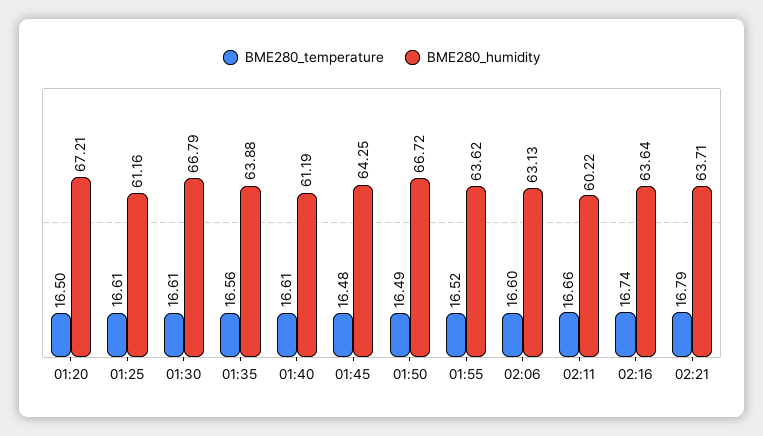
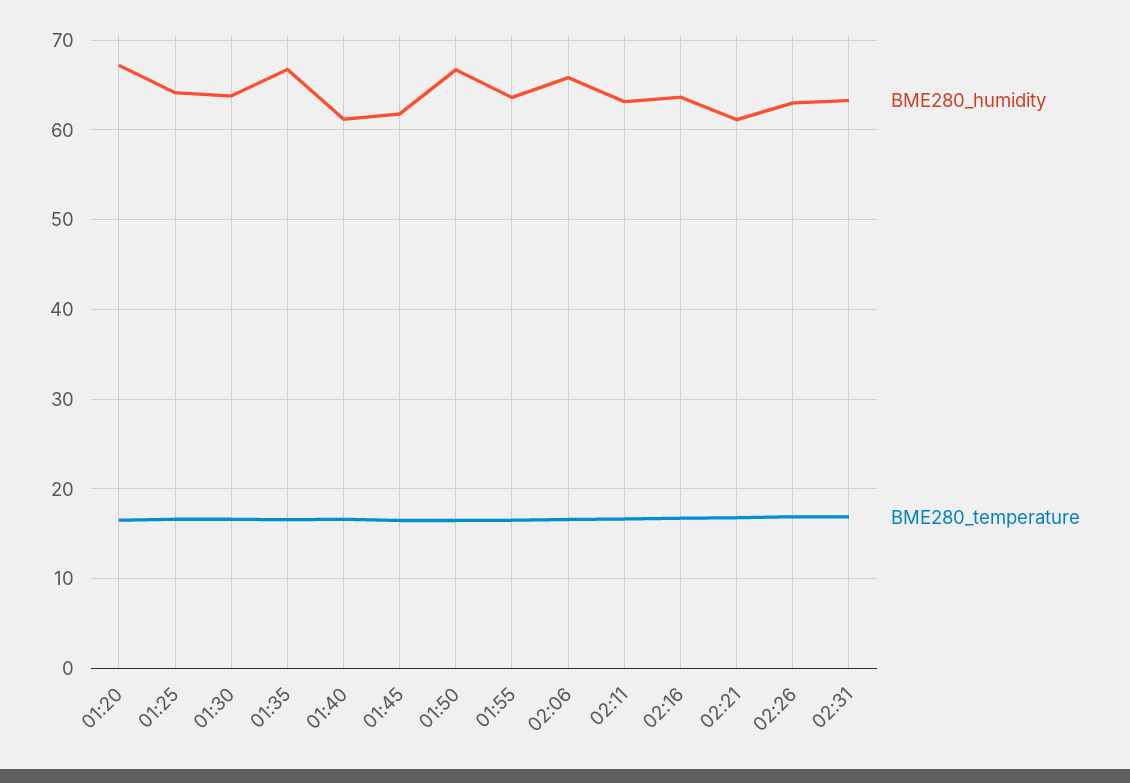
BME280_humidity, 01:25: 61.16 -> 64
BME280_humidity, 01:30: 66.79 -> 64
BME280_humidity, 01:35: 63.88 -> 67
BME280_humidity, 01:45: 64.25 -> 62
BME280_humidity, 02:06: 63.13 -> 66
BME280_humidity, 02:11: 60.22 -> 63
BME280_humidity, 02:21: 63.71 -> 61
BME280_humidity, 02:26: none -> 63
BME280_temperature, 02:26: none -> 17
BME280_humidity, 02:31: none -> 63
BME280_temperature, 02:31: none -> 17

